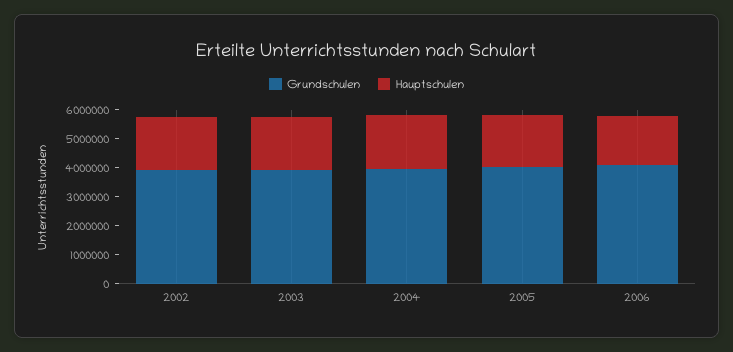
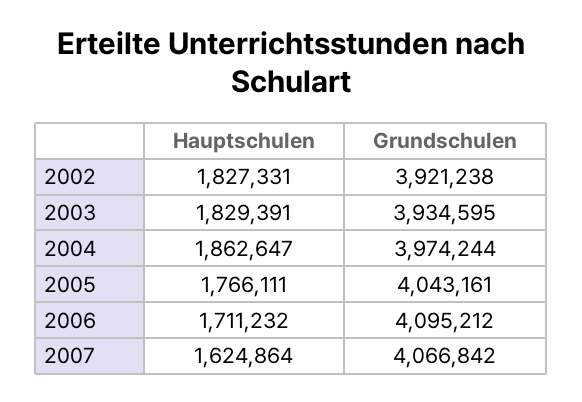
Hauptschulen, 2007: none -> 1624864
Grundschulen, 2007: none -> 4066842

